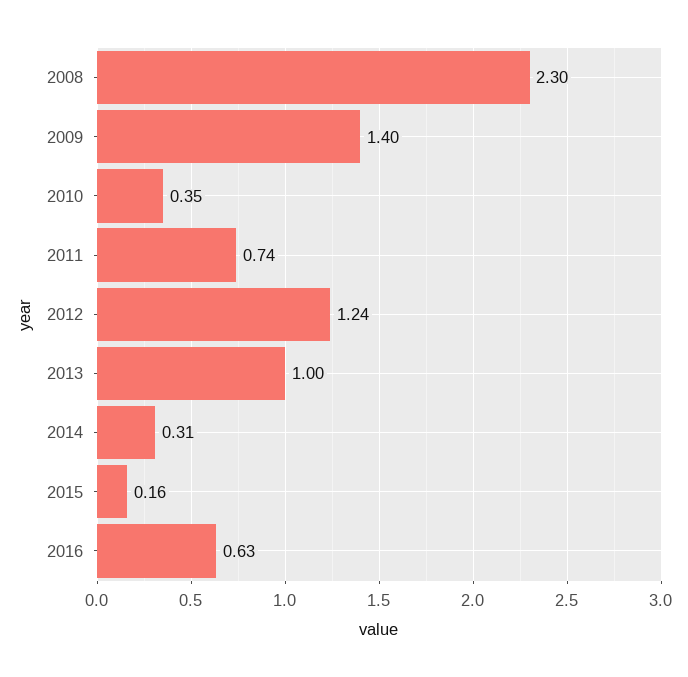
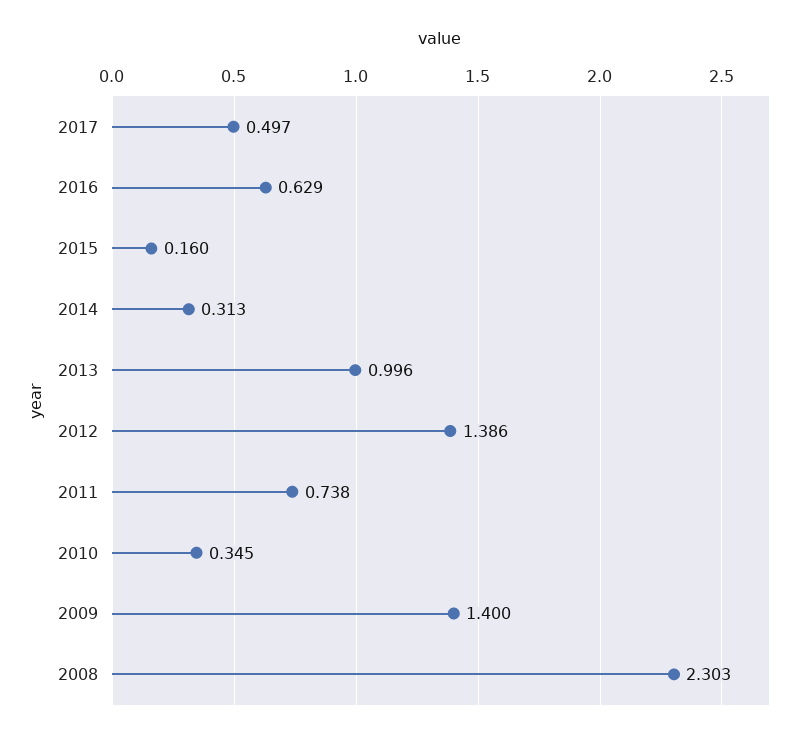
2012: 1.24 -> 1.386
2017: none -> 0.497

